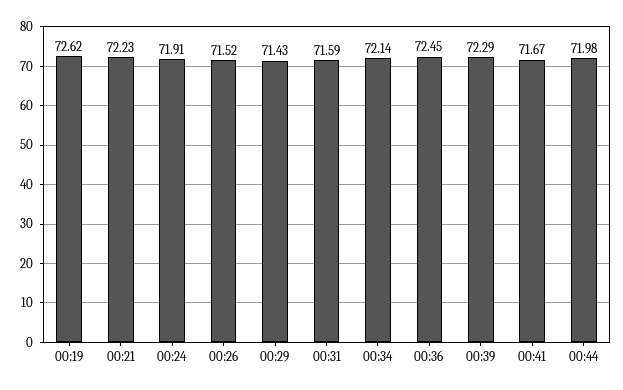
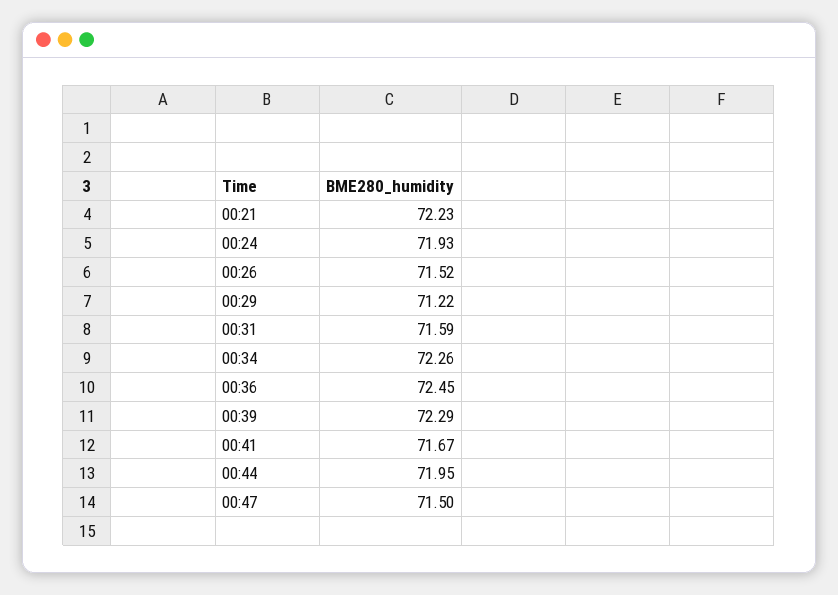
00:19: 72.62 -> none
00:24: 71.91 -> 71.93
00:29: 71.43 -> 71.22
00:34: 72.14 -> 72.26
00:44: 71.98 -> 71.95
00:47: none -> 71.5

